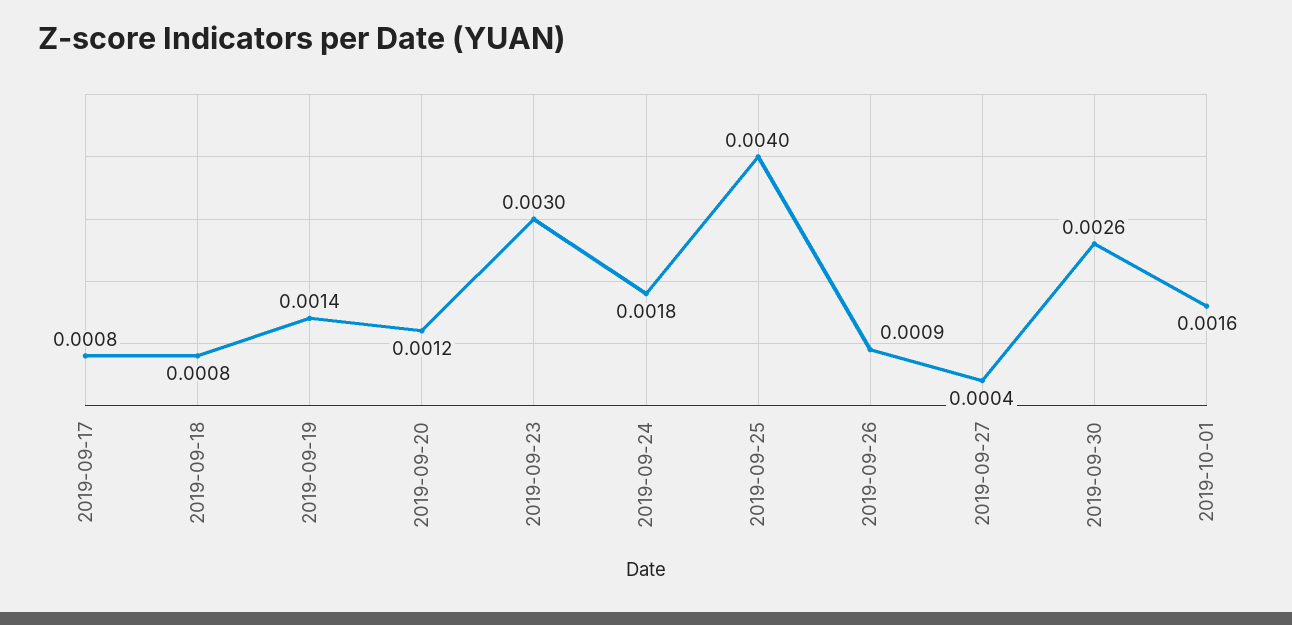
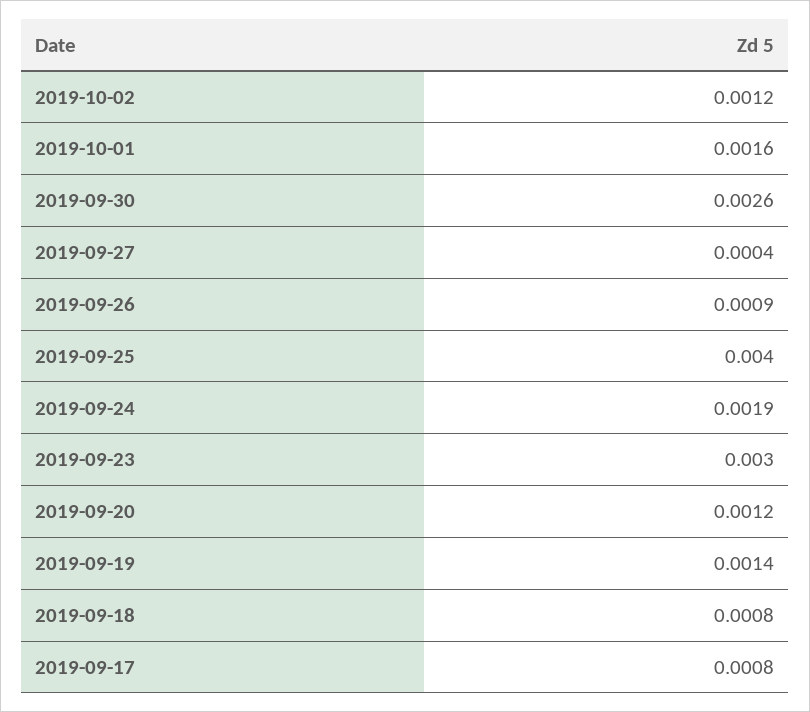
2019-09-24: 0.0018 -> 0.0019
2019-10-02: none -> 0.0012

